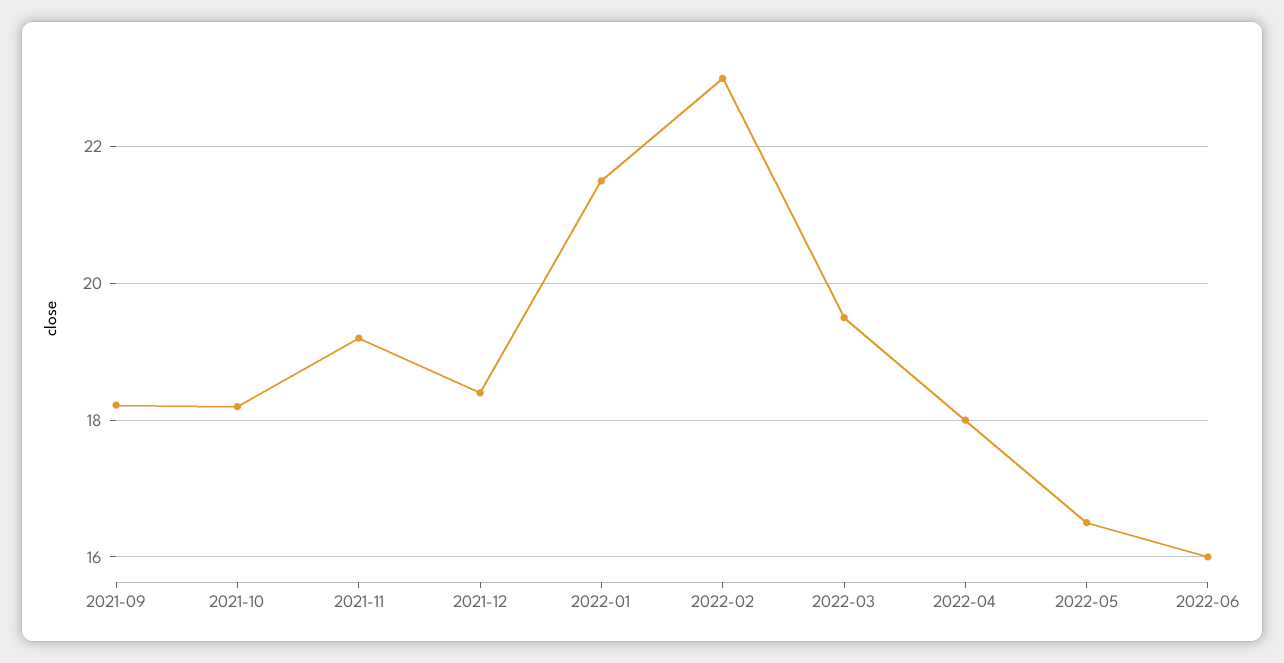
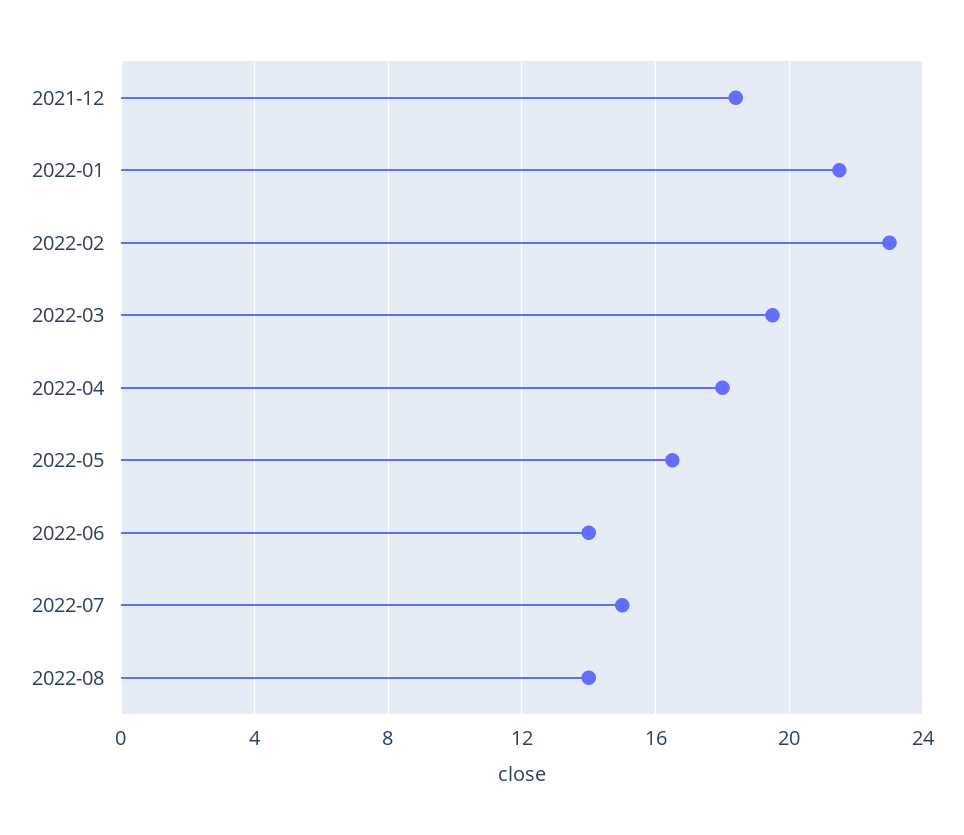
2021-09: 18.2 -> none
2021-10: 18.2 -> none
2021-11: 19.2 -> none
2022-06: 16 -> 14
2022-07: none -> 15
2022-08: none -> 14

